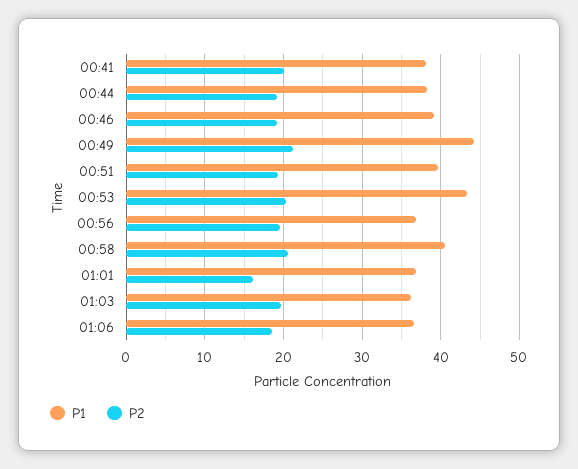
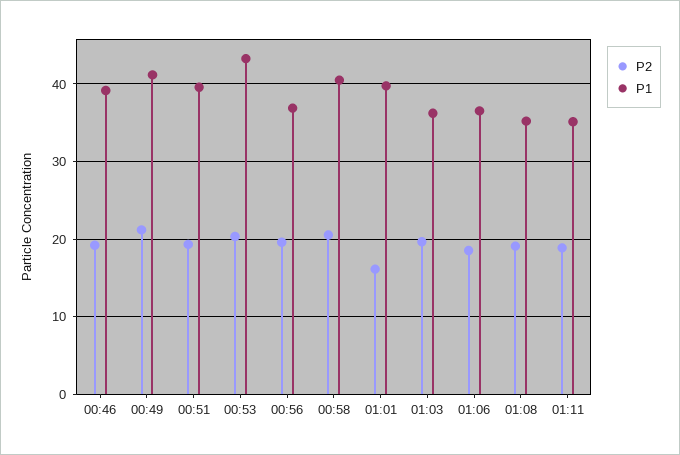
P1, 00:41: 38 -> none
P2, 00:41: 20 -> none
P1, 00:44: 38 -> none
P2, 00:44: 19 -> none
P1, 00:49: 44 -> 41
P1, 01:01: 37 -> 40
P2, 01:08: none -> 19
P1, 01:08: none -> 35
P2, 01:11: none -> 19
P1, 01:11: none -> 35

